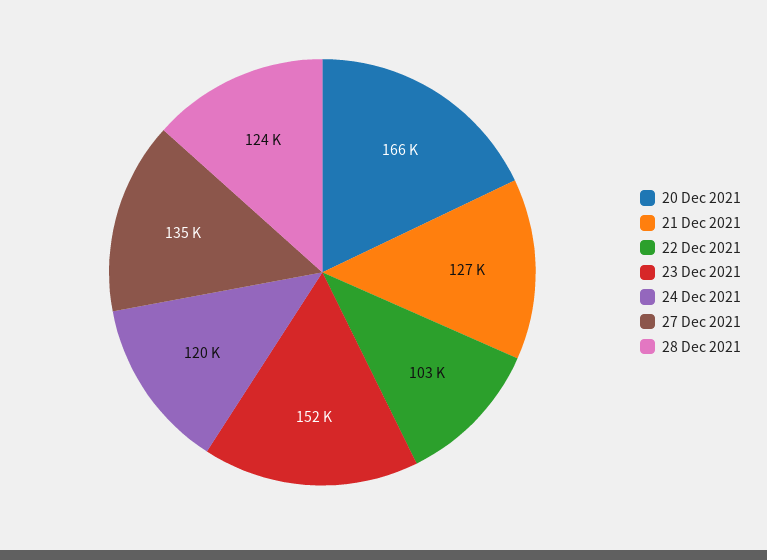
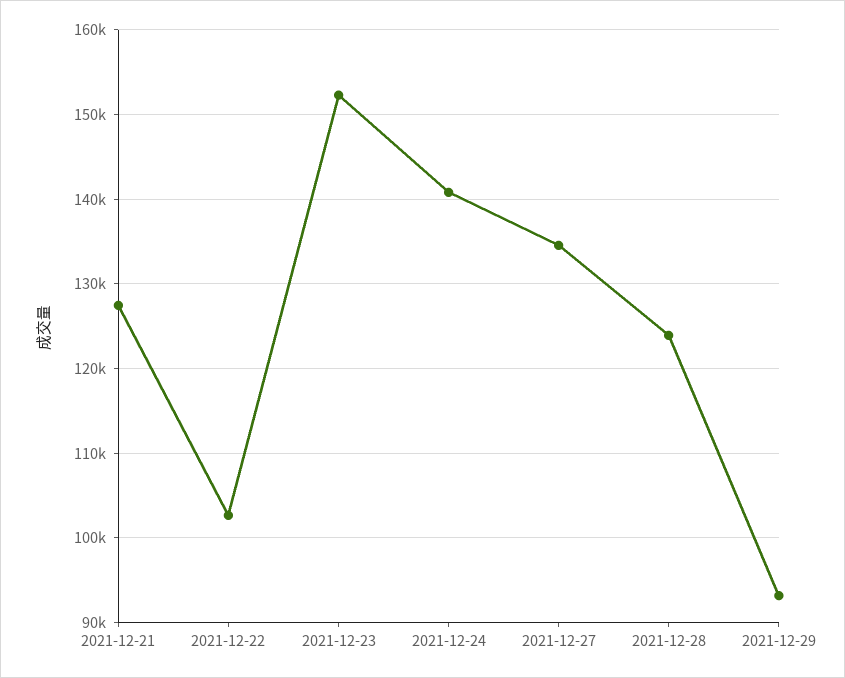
20 Dec 2021: 166000 -> none
24 Dec 2021: 120000 -> 141000
2021-12-29: none -> 93000

